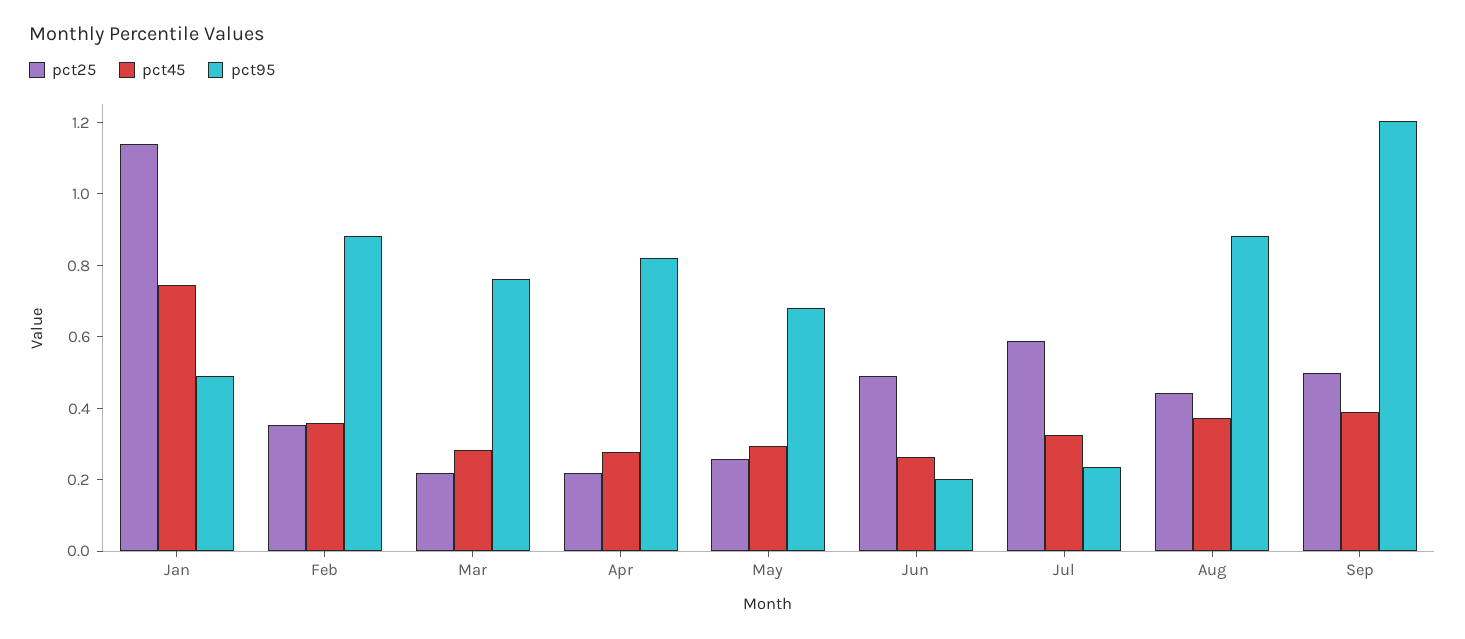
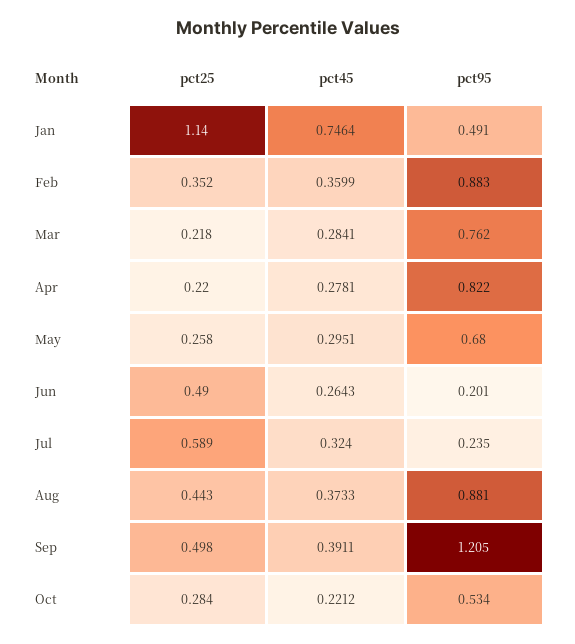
pct25, Oct: none -> 0.284
pct45, Oct: none -> 0.2212
pct95, Oct: none -> 0.534

